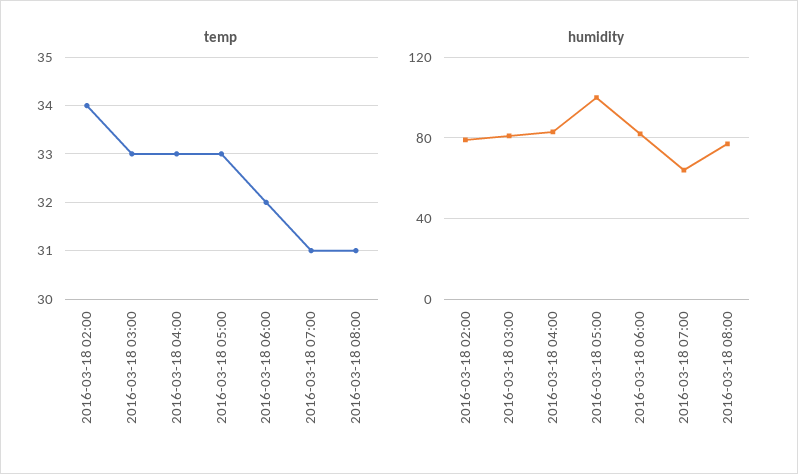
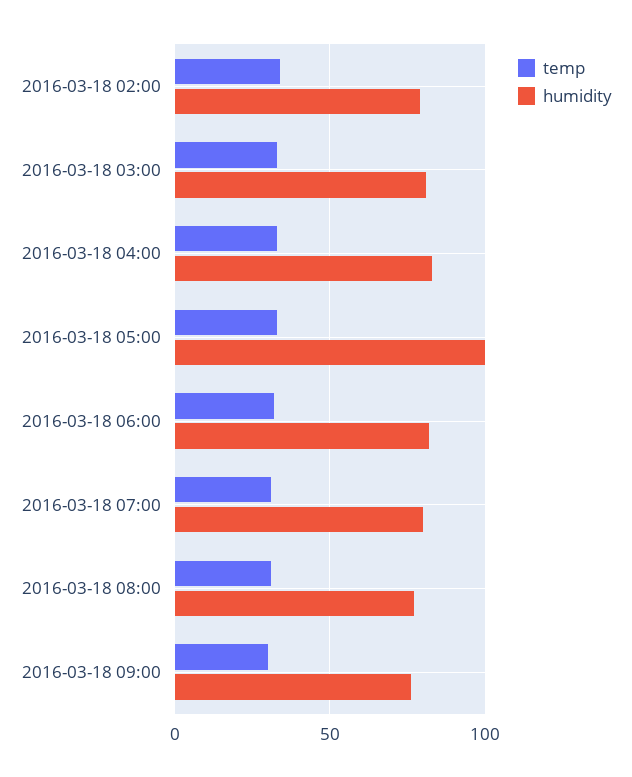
humidity, 2016-03-18 07:00: 65 -> 80
temp, 2016-03-18 09:00: none -> 30
humidity, 2016-03-18 09:00: none -> 75

